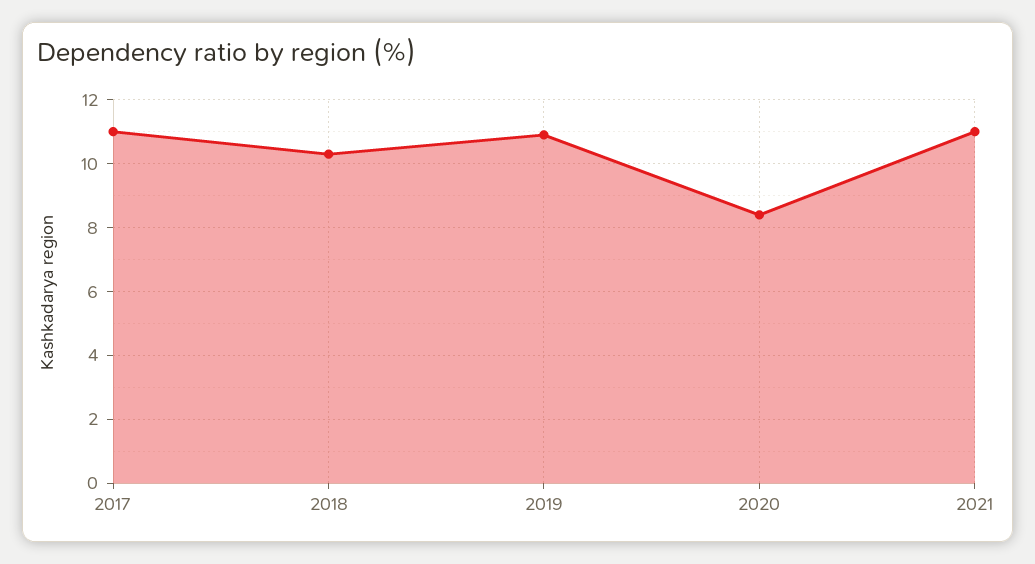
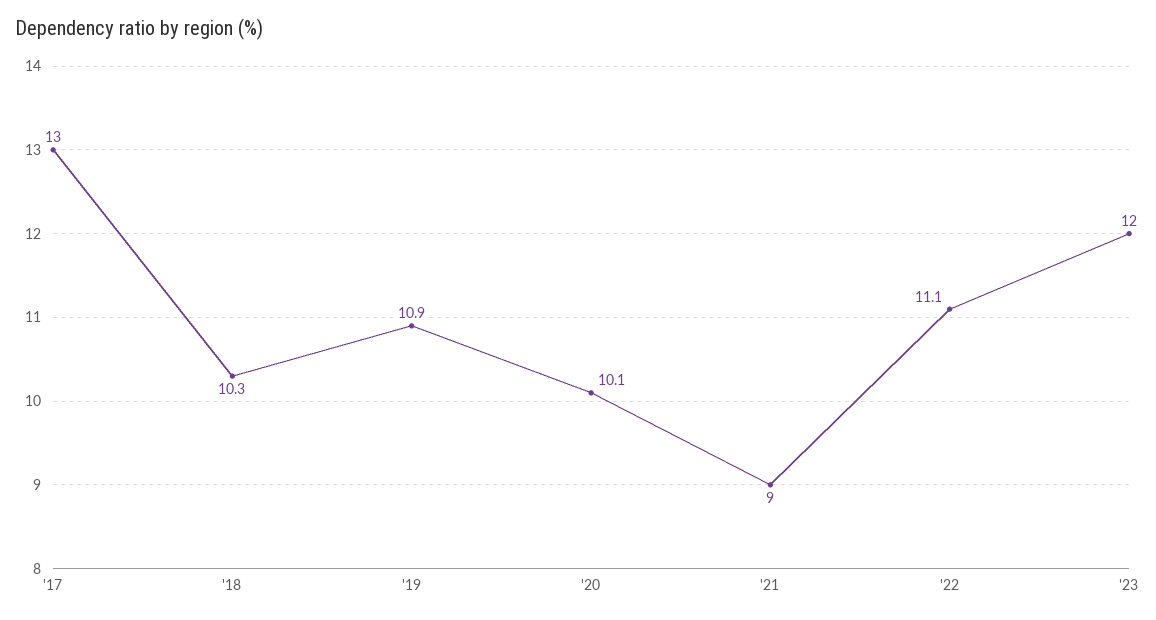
2017: 11 -> 13
2020: 8.5 -> 10.1
2021: 11 -> 9
'22: none -> 11.1
'23: none -> 12

